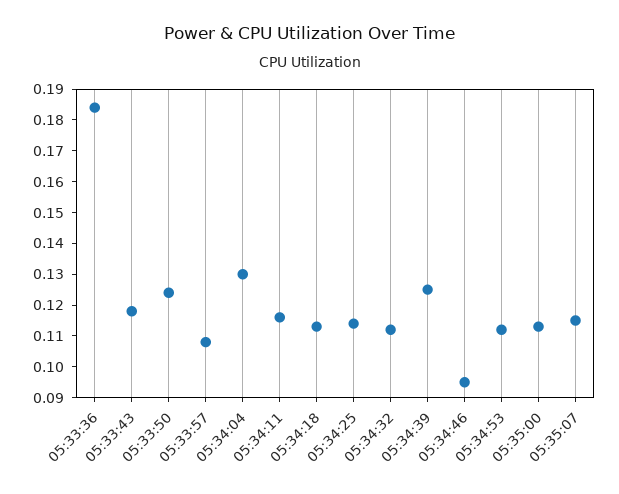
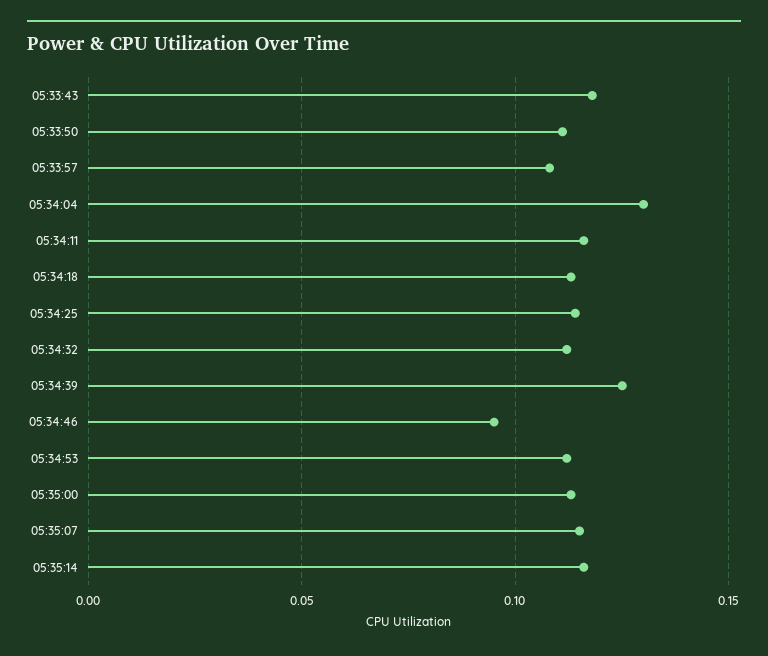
05:33:36: 0.185 -> none
05:33:50: 0.125 -> 0.11
05:35:14: none -> 0.115

